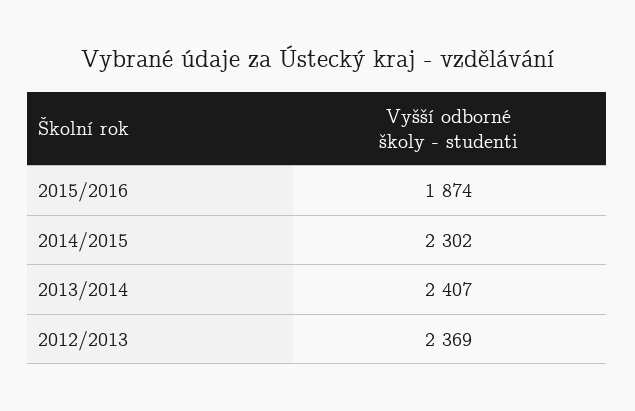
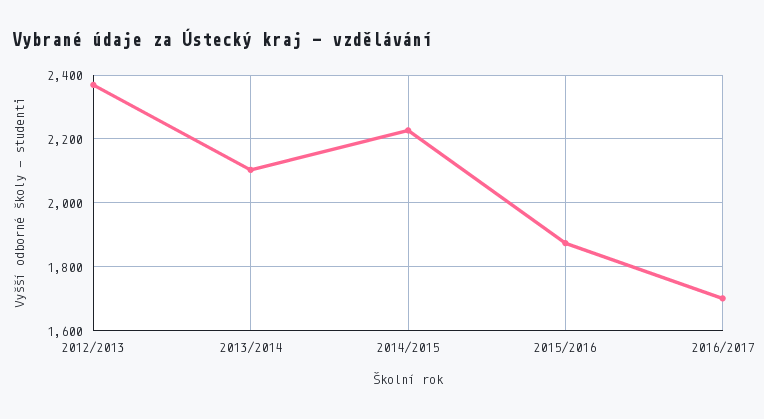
2014/2015: 2302 -> 2220
2013/2014: 2407 -> 2100
2016/2017: none -> 1700

